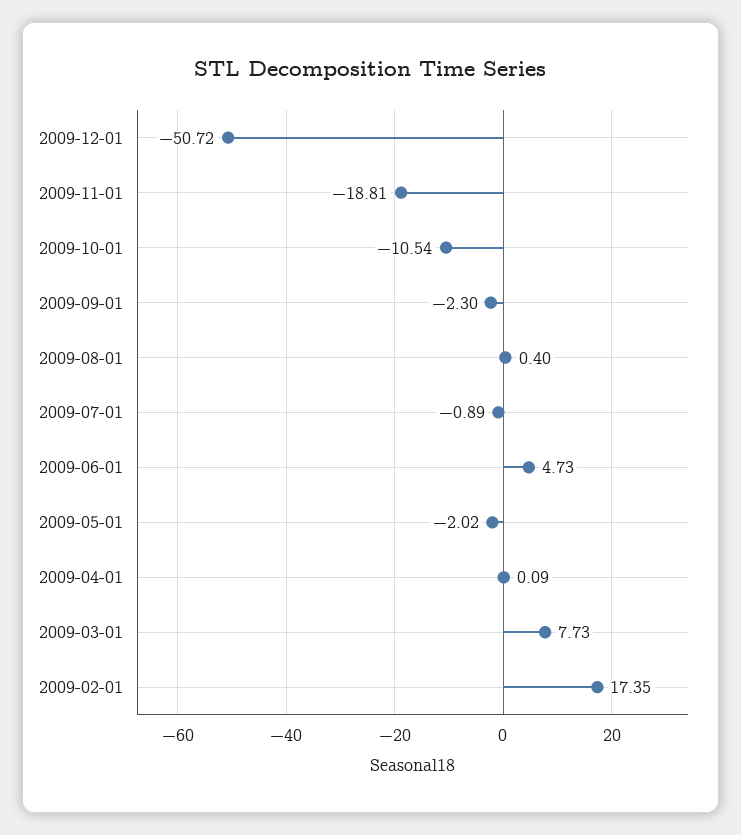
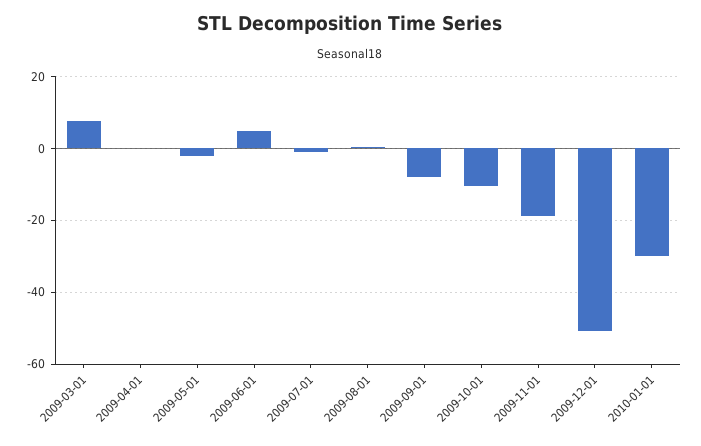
2009-09-01: -2.3 -> -8
2009-02-01: 17.35 -> none
2010-01-01: none -> -30

